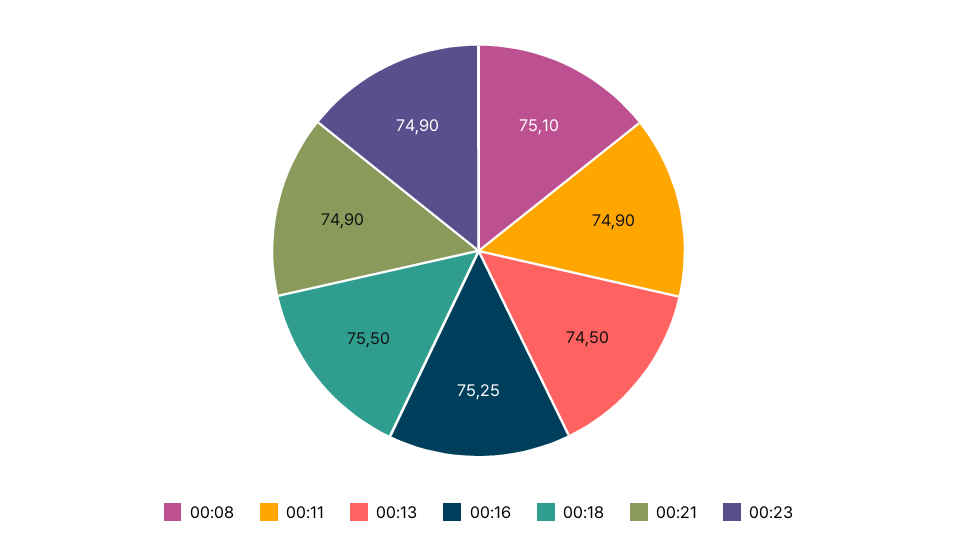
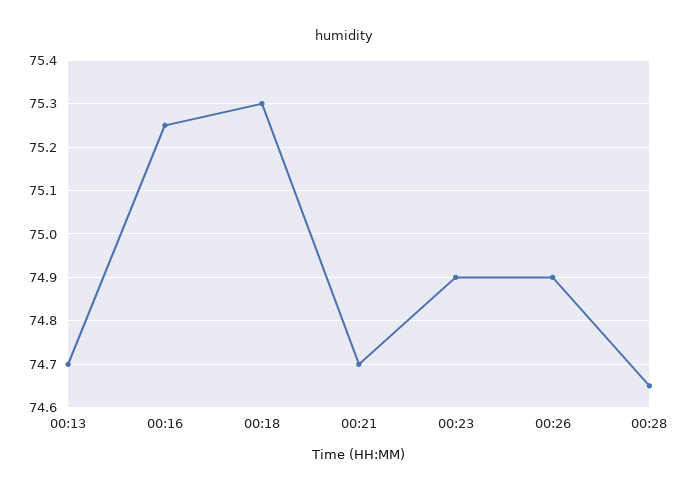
00:08: 75.1 -> none
00:11: 74.9 -> none
00:13: 74.5 -> 74.7
00:18: 75.5 -> 75.3
00:21: 74.9 -> 74.7
00:26: none -> 74.9
00:28: none -> 74.65

